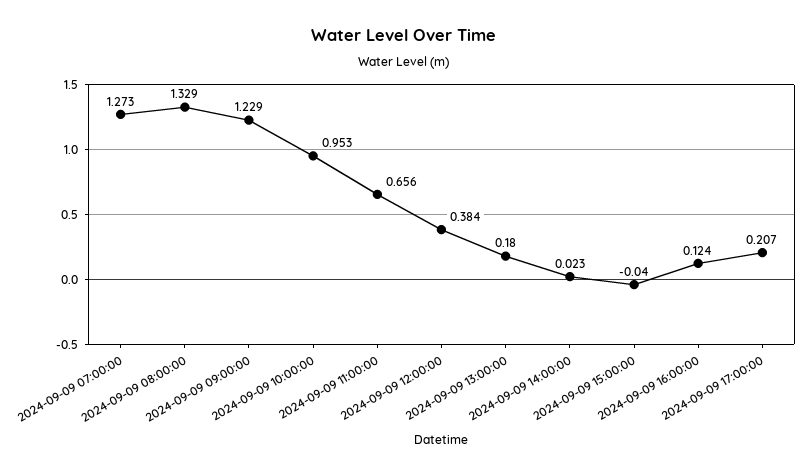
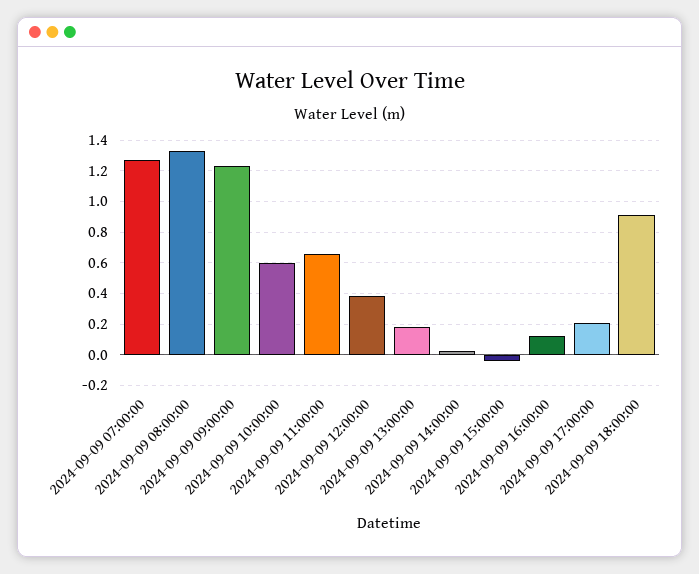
2024-09-09 10:00:00: 0.953 -> 0.6
2024-09-09 18:00:00: none -> 0.9

